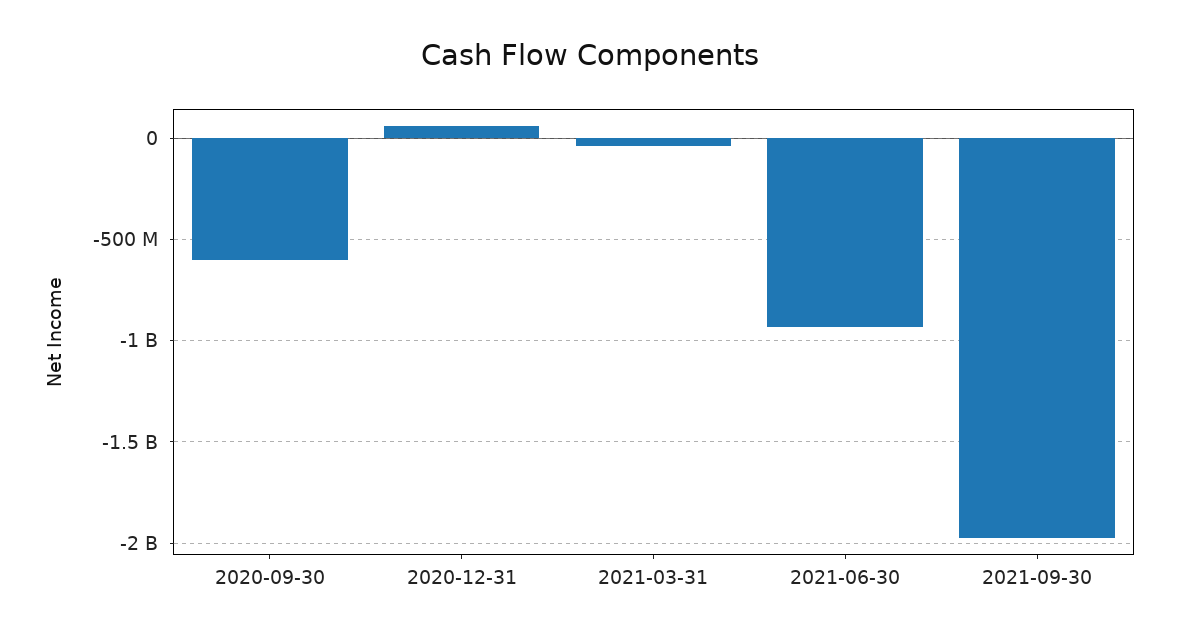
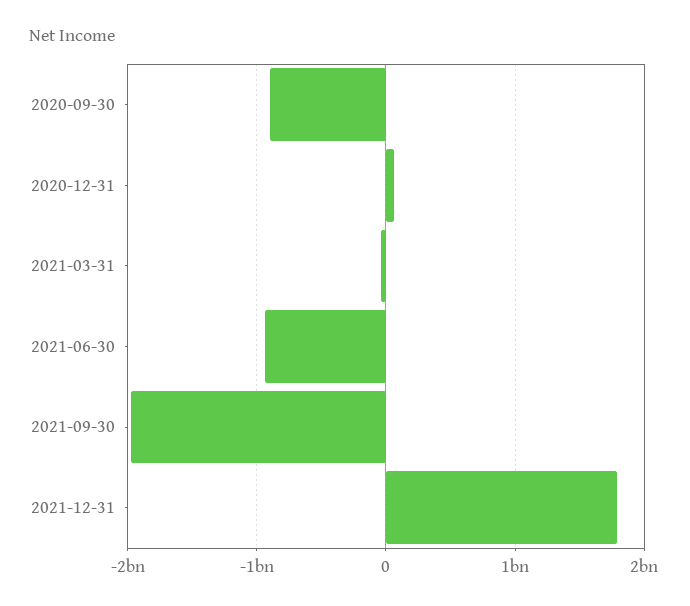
2020-09-30: -600000000 -> -900000000
2021-12-31: none -> 1800000000

